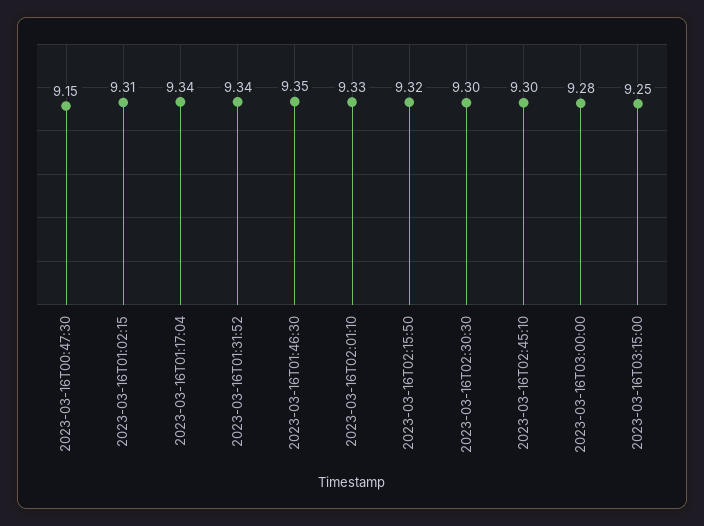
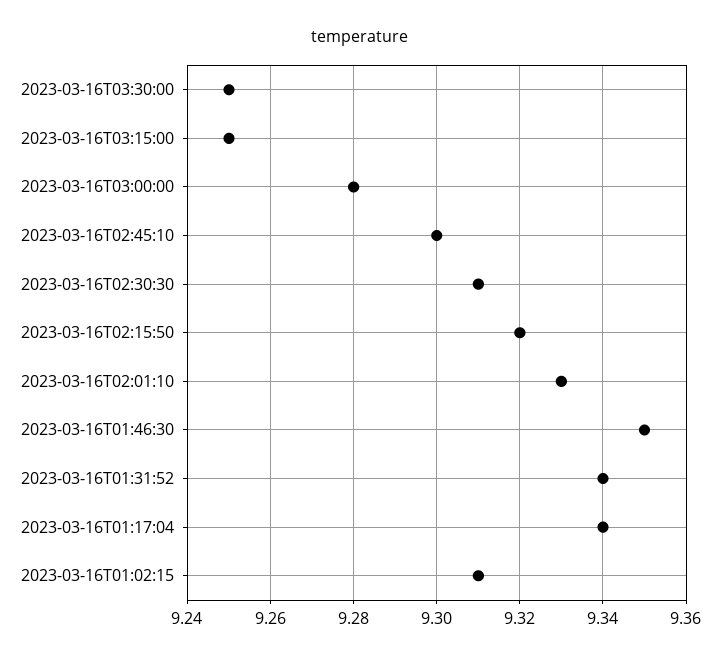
2023-03-16T00:47:30: 9.15 -> none
2023-03-16T02:30:30: 9.3 -> 9.31
2023-03-16T03:30:00: none -> 9.25

